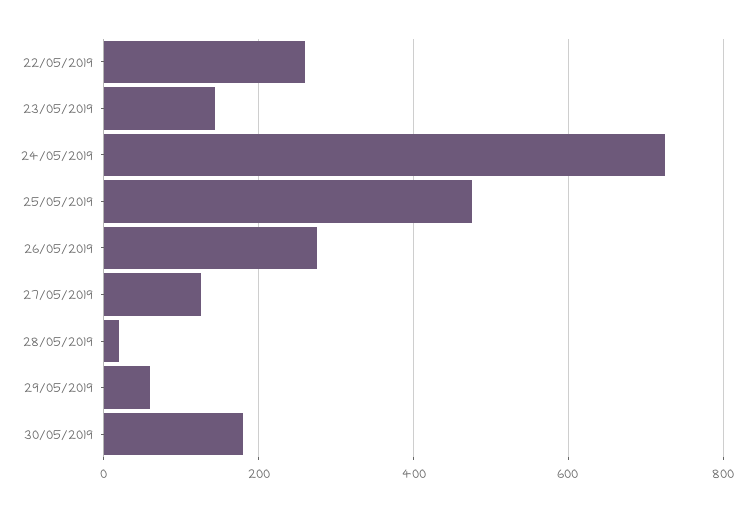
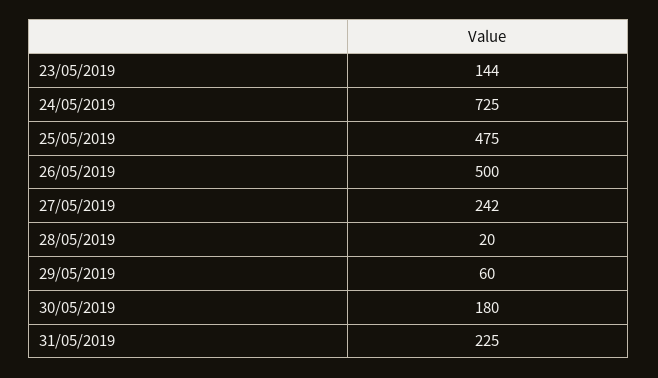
22/05/2019: 260 -> none
26/05/2019: 280 -> 500
27/05/2019: 120 -> 242
31/05/2019: none -> 225

